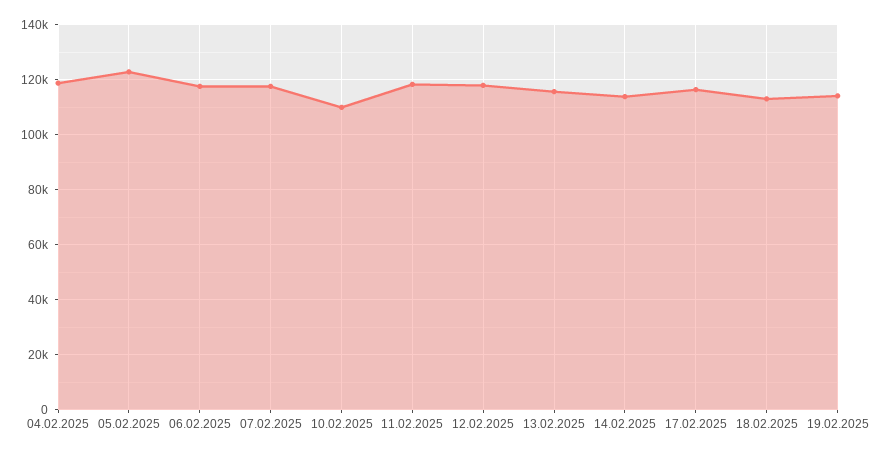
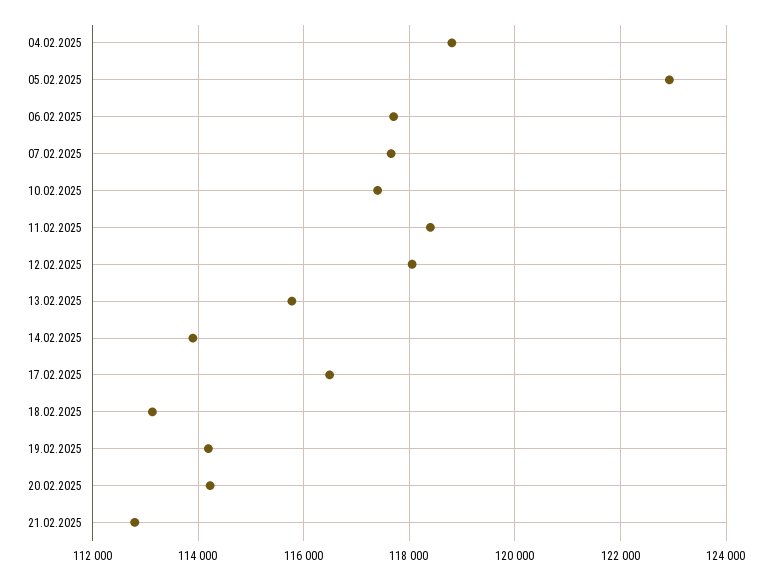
10.02.2025: 110000 -> 117400
20.02.2025: none -> 114200
21.02.2025: none -> 112800

